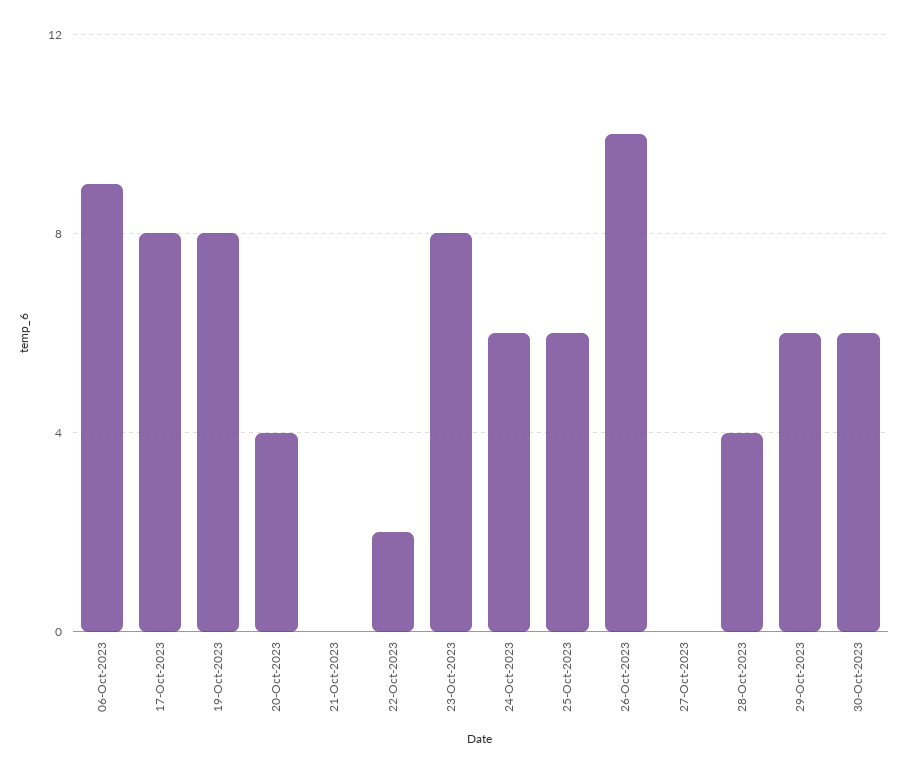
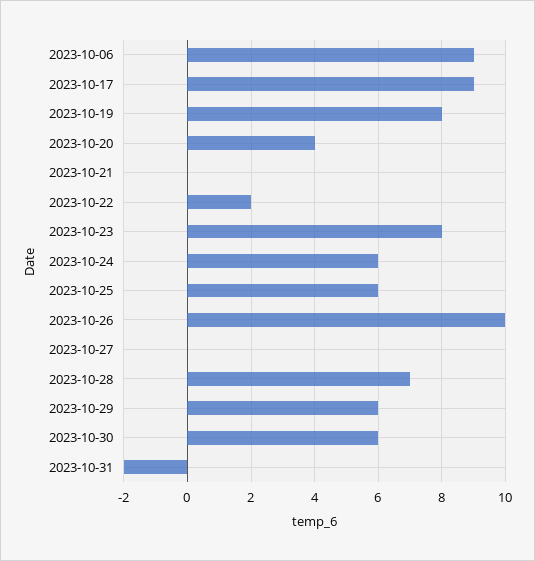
17-Oct-2023: 8 -> 9
28-Oct-2023: 4 -> 7
2023-10-31: none -> -2

